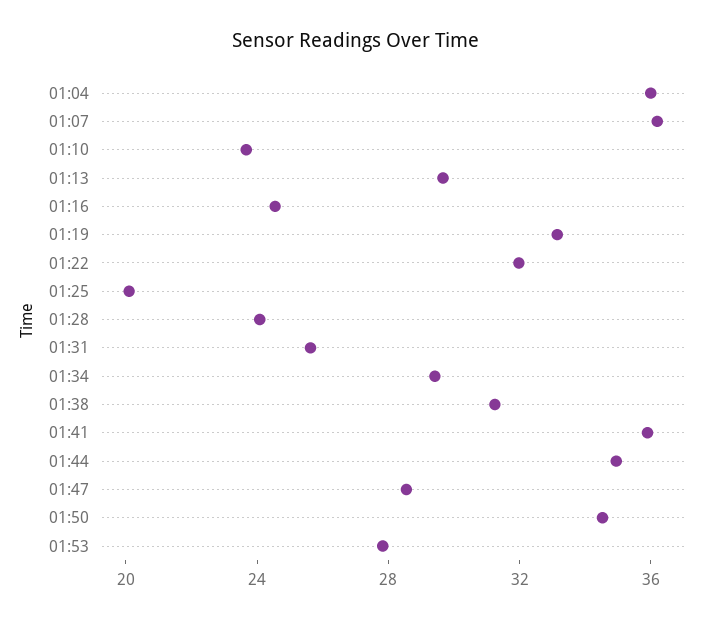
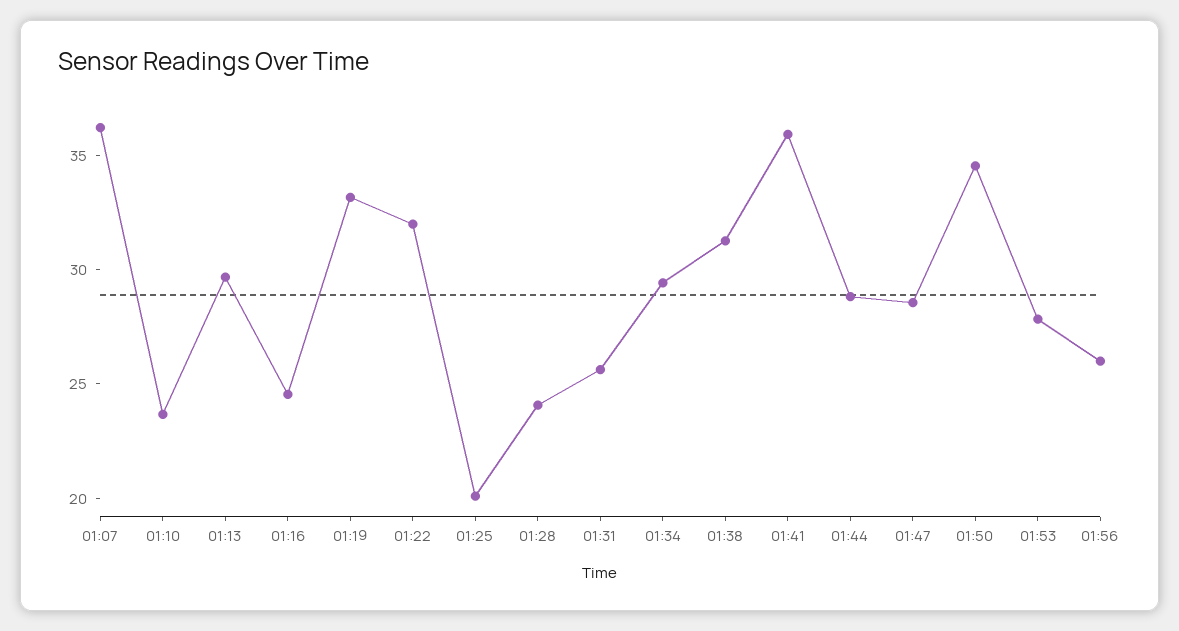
01:04: 36 -> none
01:44: 35 -> 29
01:56: none -> 26

